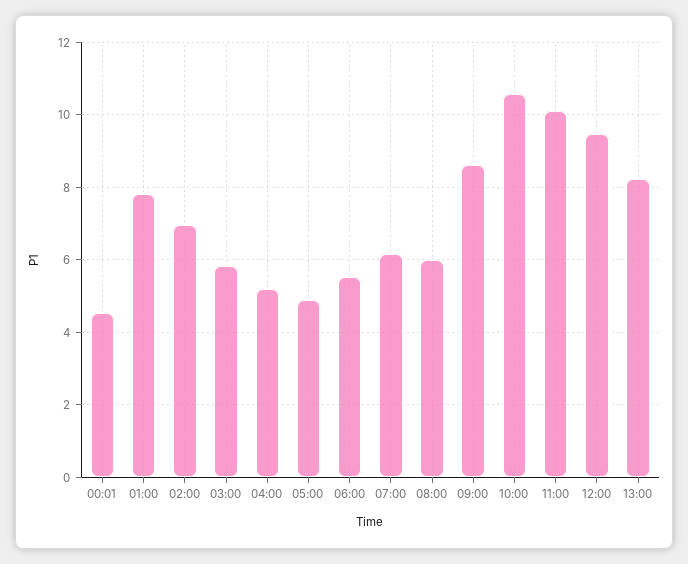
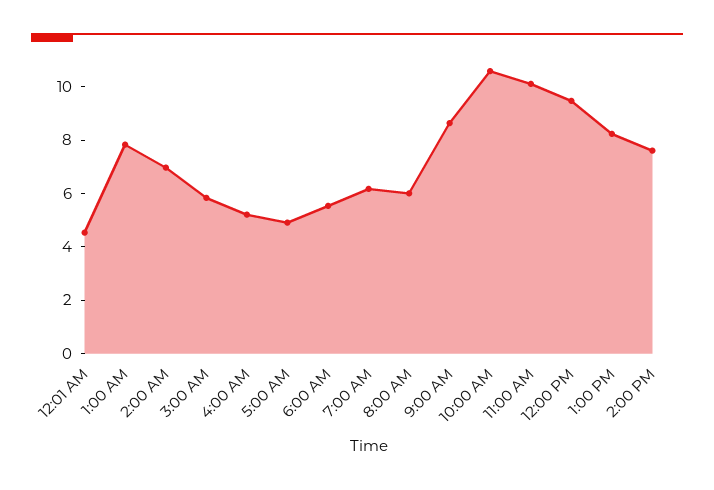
2:00 PM: none -> 7.5

